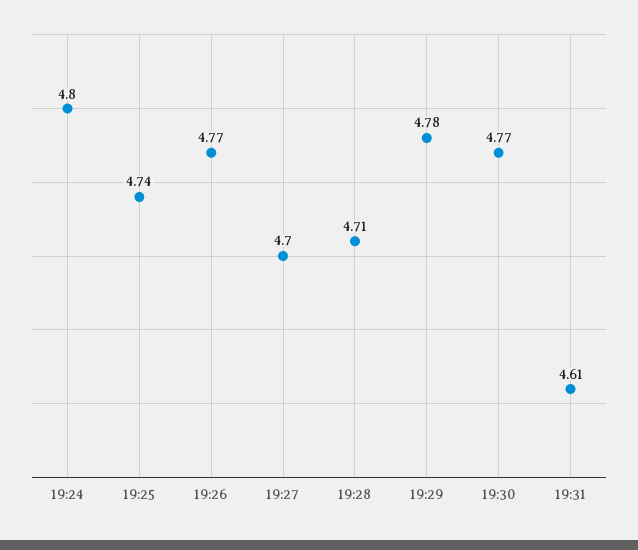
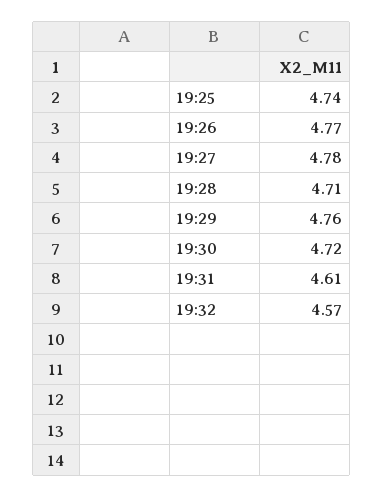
19:24: 4.8 -> none
19:27: 4.7 -> 4.78
19:29: 4.78 -> 4.76
19:30: 4.77 -> 4.72
19:32: none -> 4.57

